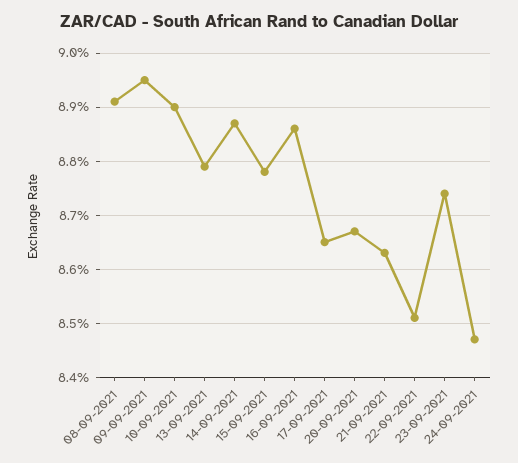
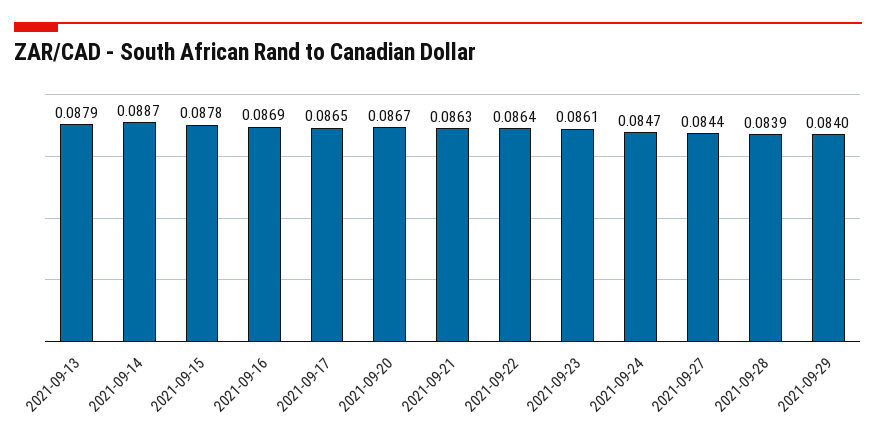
08-09-2021: 0.089 -> none
09-09-2021: 0.0895 -> none
10-09-2021: 0.089 -> none
16-09-2021: 0.0885 -> 0.0869
22-09-2021: 0.085 -> 0.0864
23-09-2021: 0.0875 -> 0.0861
2021-09-27: none -> 0.0844
2021-09-28: none -> 0.0839
2021-09-29: none -> 0.084

